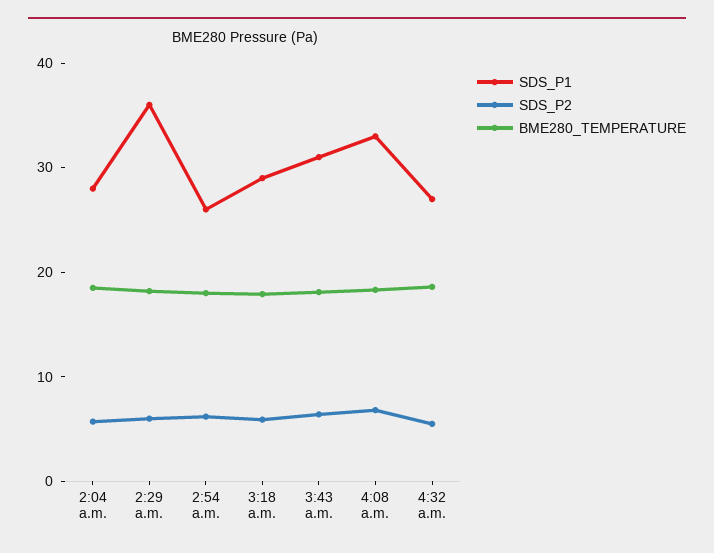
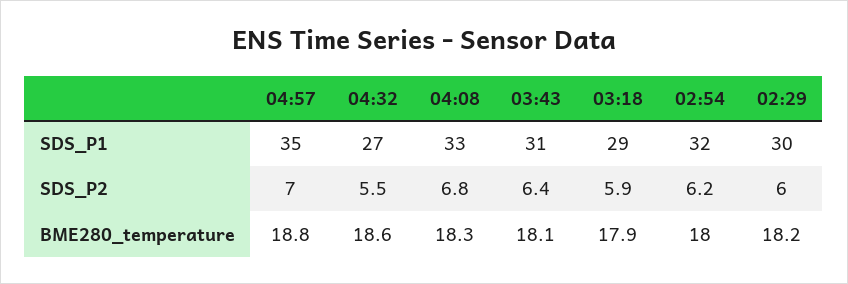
SDS_P1, 2:04 a.m.: 28 -> none
SDS_P2, 2:04 a.m.: 6 -> none
BME280_TEMPERATURE, 2:04 a.m.: 18 -> none
SDS_P1, 2:29 a.m.: 36 -> 30
SDS_P1, 2:54 a.m.: 26 -> 32
SDS_P1, 04:57: none -> 35
SDS_P2, 04:57: none -> 7
BME280_TEMPERATURE, 04:57: none -> 18.8

